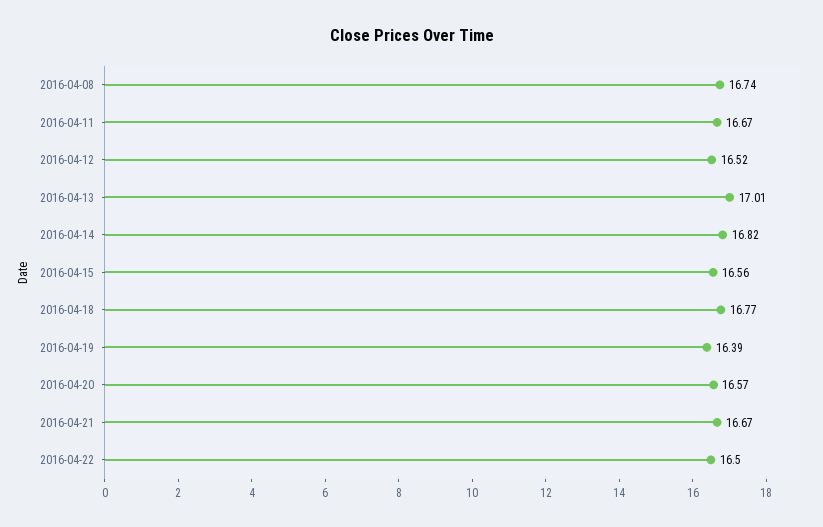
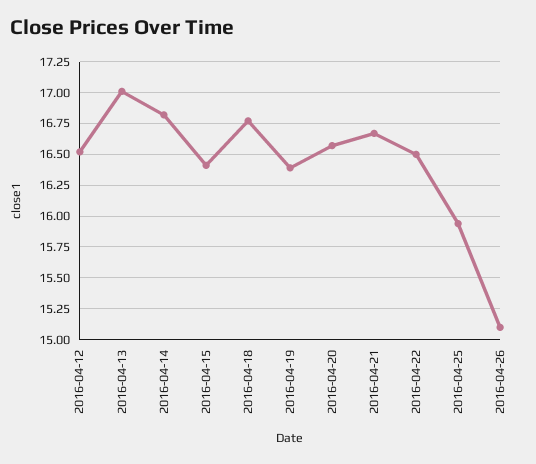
2016-04-08: 16.74 -> none
2016-04-11: 16.67 -> none
2016-04-15: 16.56 -> 16.4
2016-04-25: none -> 15.95
2016-04-26: none -> 15.1

